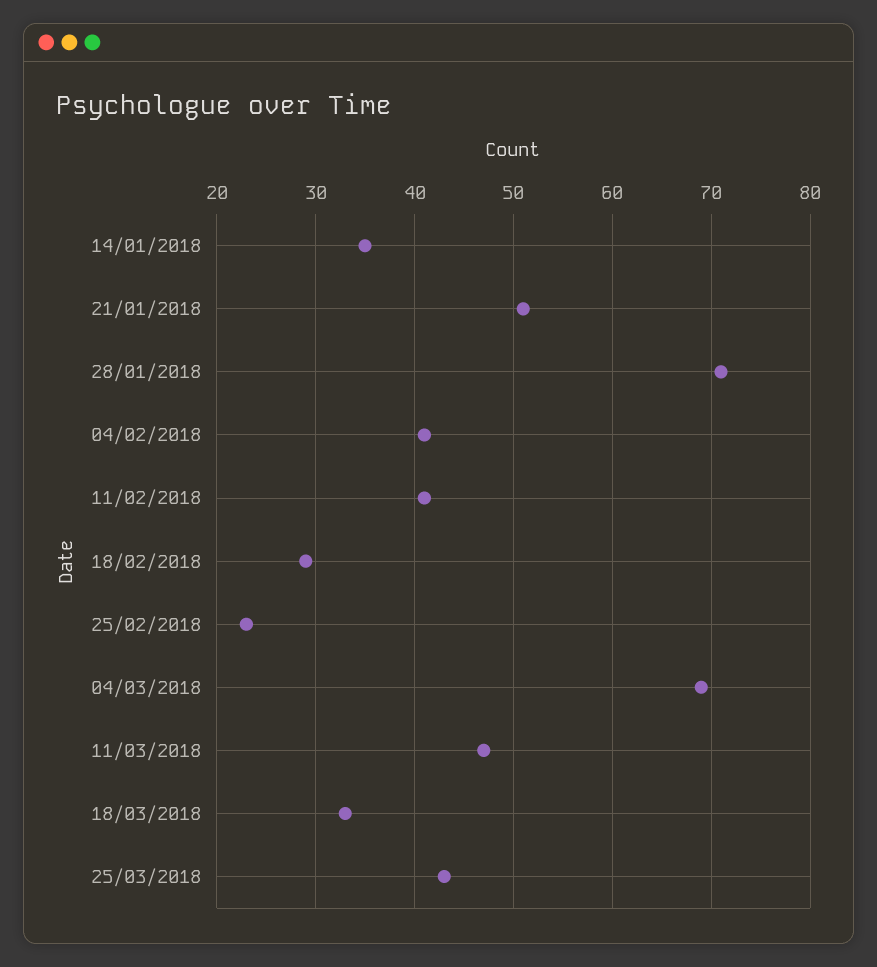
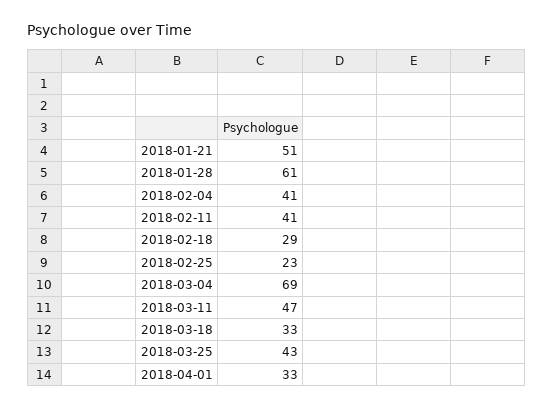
14/01/2018: 35 -> none
28/01/2018: 71 -> 61
2018-04-01: none -> 33

